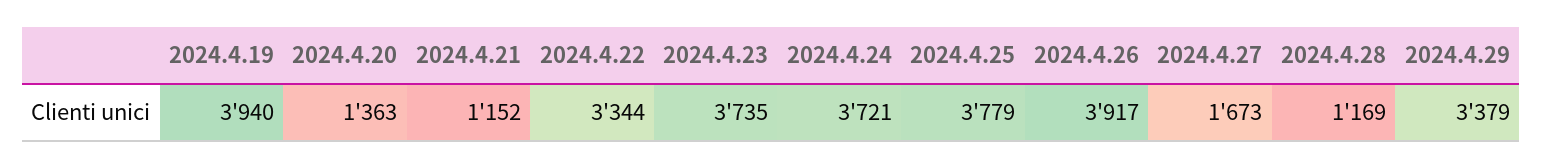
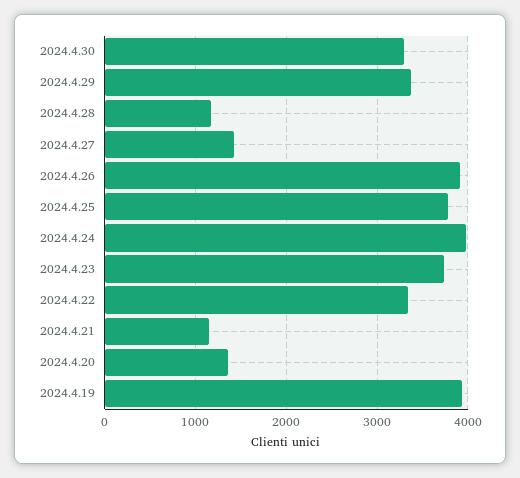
2024.4.24: 3721 -> 4000
2024.4.27: 1673 -> 1400
2024.4.30: none -> 3300

